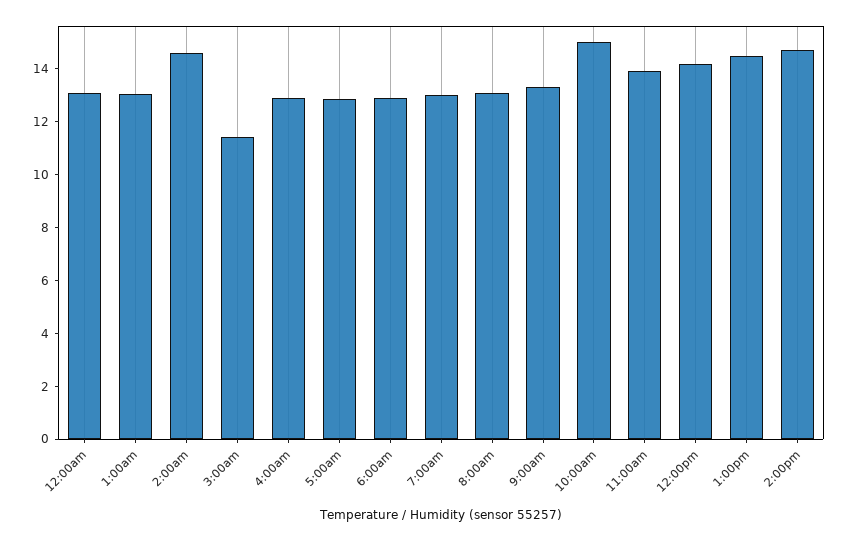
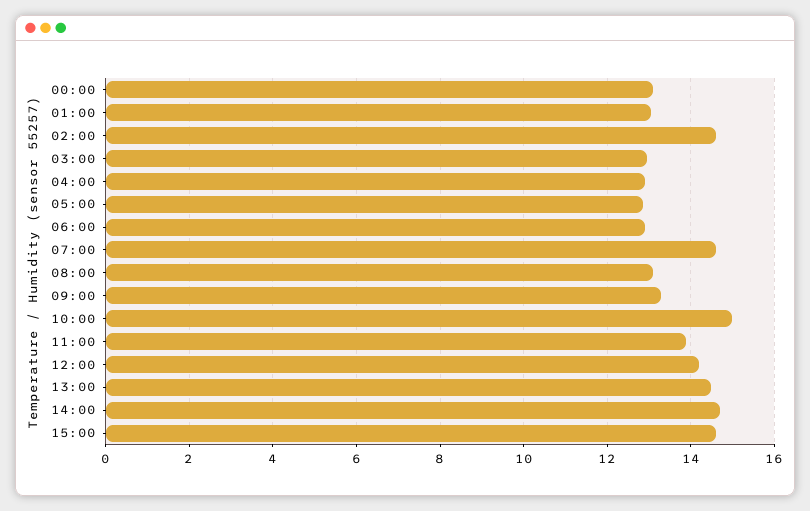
3:00am: 11.5 -> 13
7:00am: 13 -> 14.6
15:00: none -> 14.6

